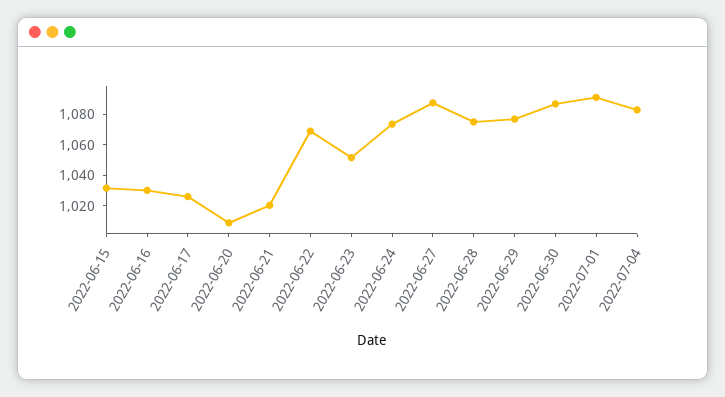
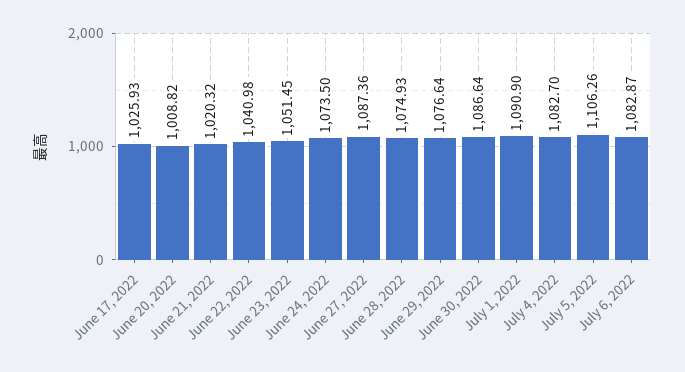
2022-06-15: 1030 -> none
2022-06-16: 1030 -> none
2022-06-22: 1070 -> 1040.98
July 5, 2022: none -> 1106.26
July 6, 2022: none -> 1082.87

